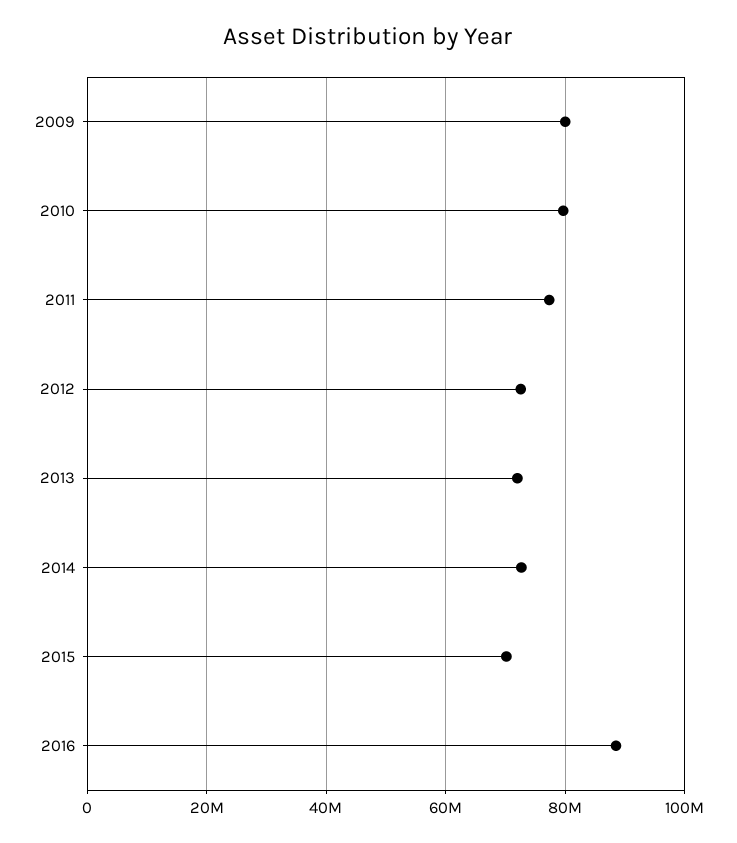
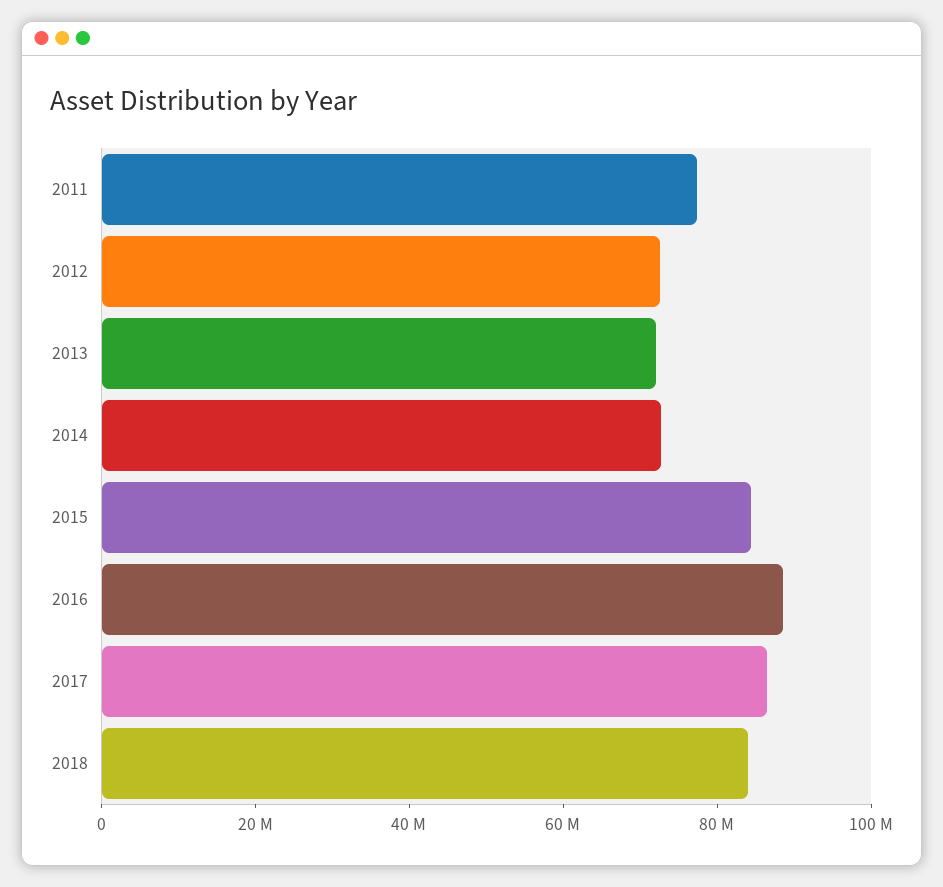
2009: 80000000 -> none
2010: 80000000 -> none
2015: 70000000 -> 85000000
2017: none -> 85000000
2018: none -> 85000000

